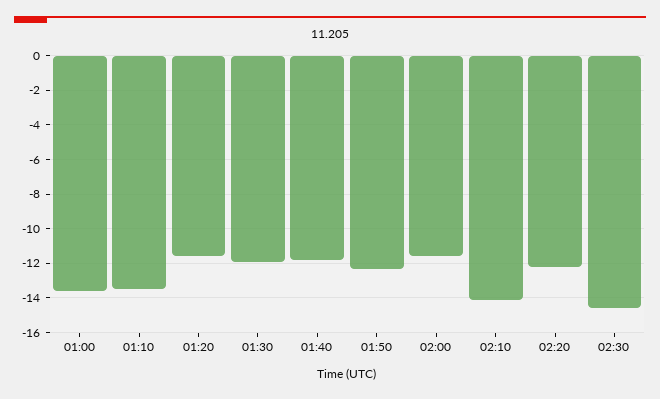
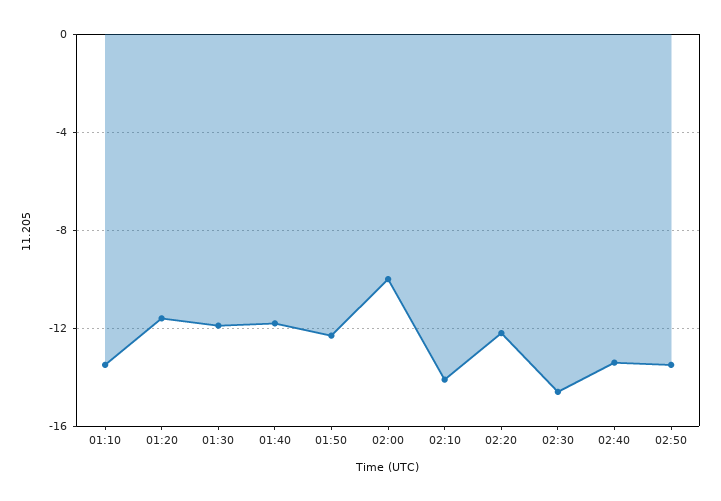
01:00: -13.5 -> none
02:00: -11.5 -> -10
02:40: none -> -13.5
02:50: none -> -13.5

